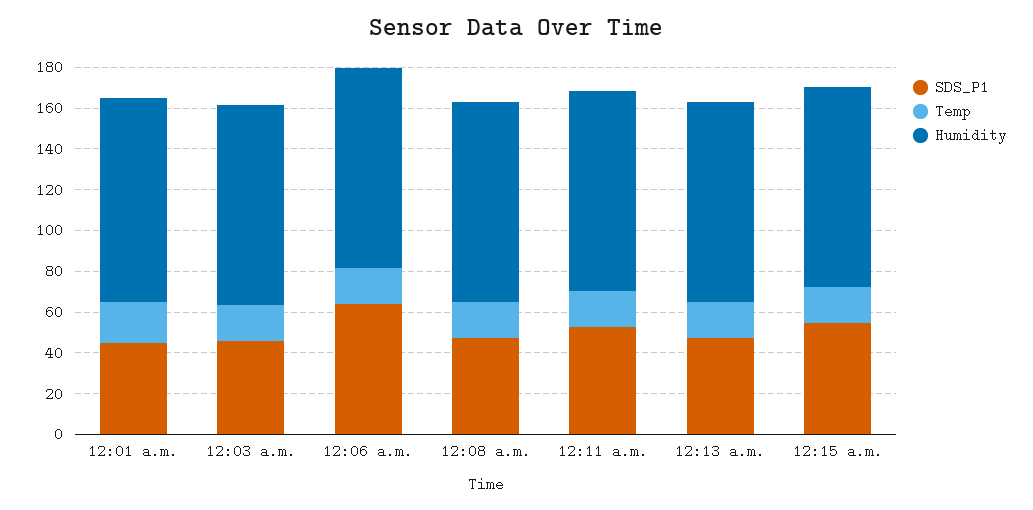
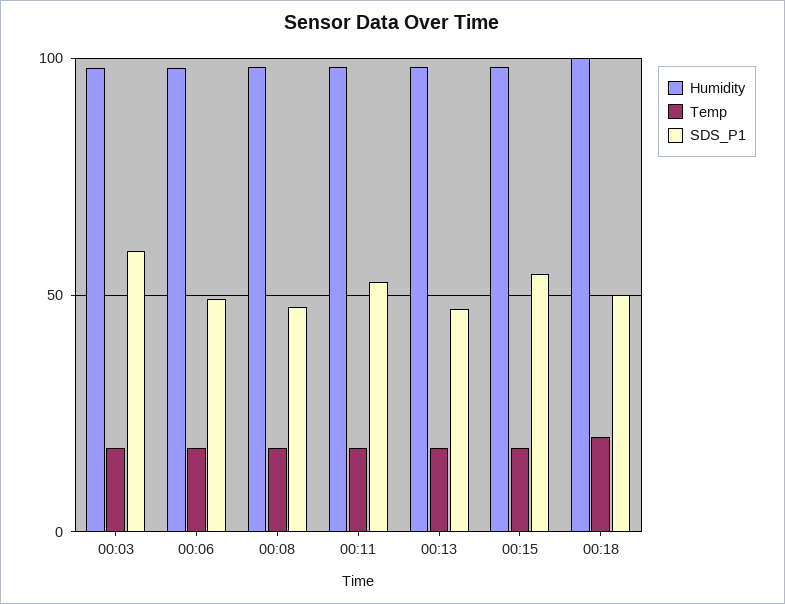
SDS_P1, 12:01 a.m.: 45 -> none
Temp, 12:01 a.m.: 20 -> none
Humidity, 12:01 a.m.: 100 -> none
SDS_P1, 12:03 a.m.: 45 -> 60
SDS_P1, 12:06 a.m.: 65 -> 50
Humidity, 00:18: none -> 100
Temp, 00:18: none -> 20
SDS_P1, 00:18: none -> 50

